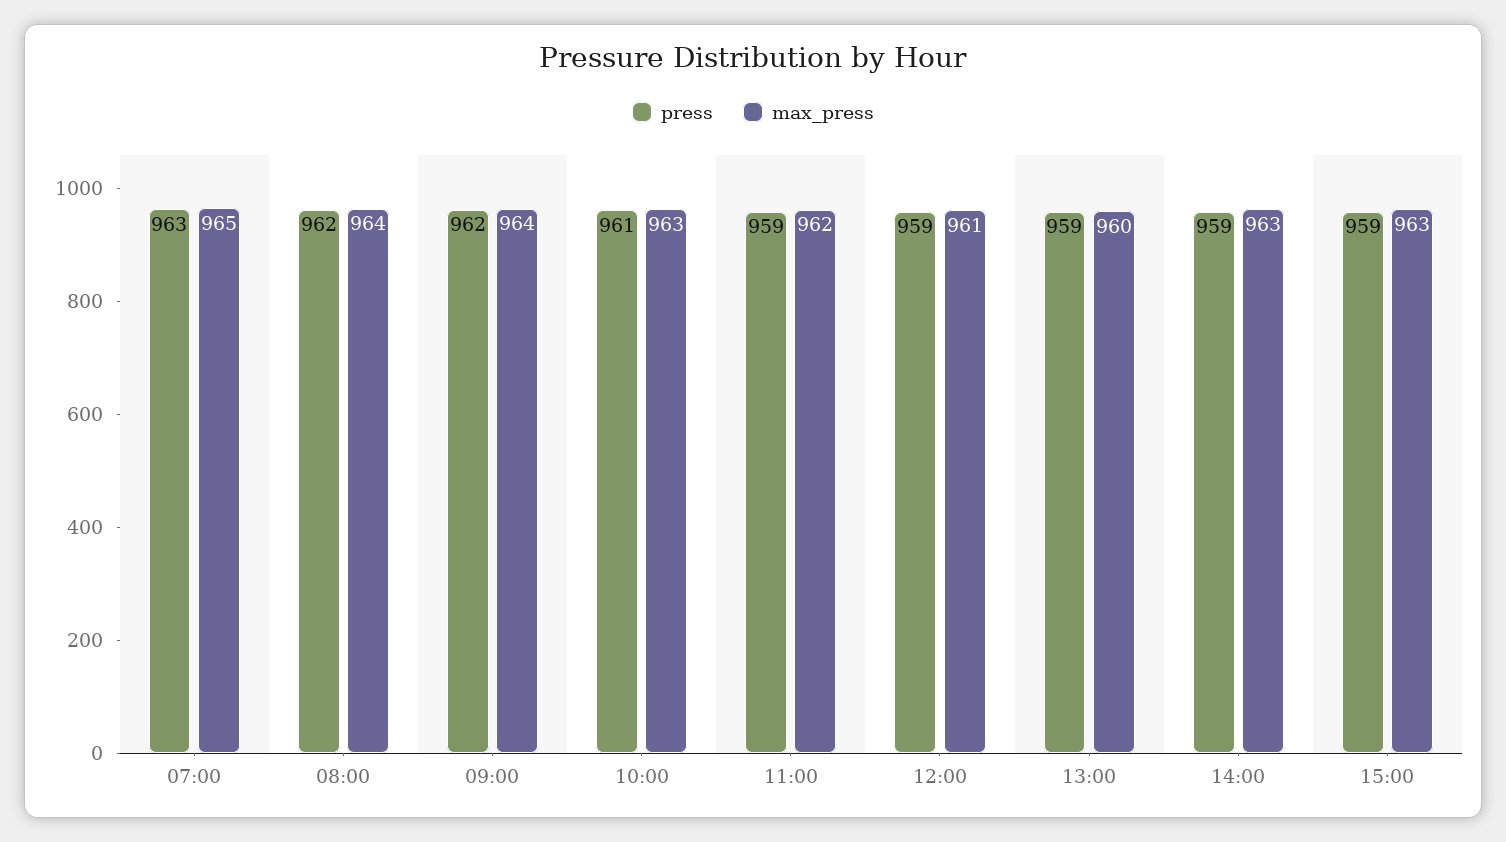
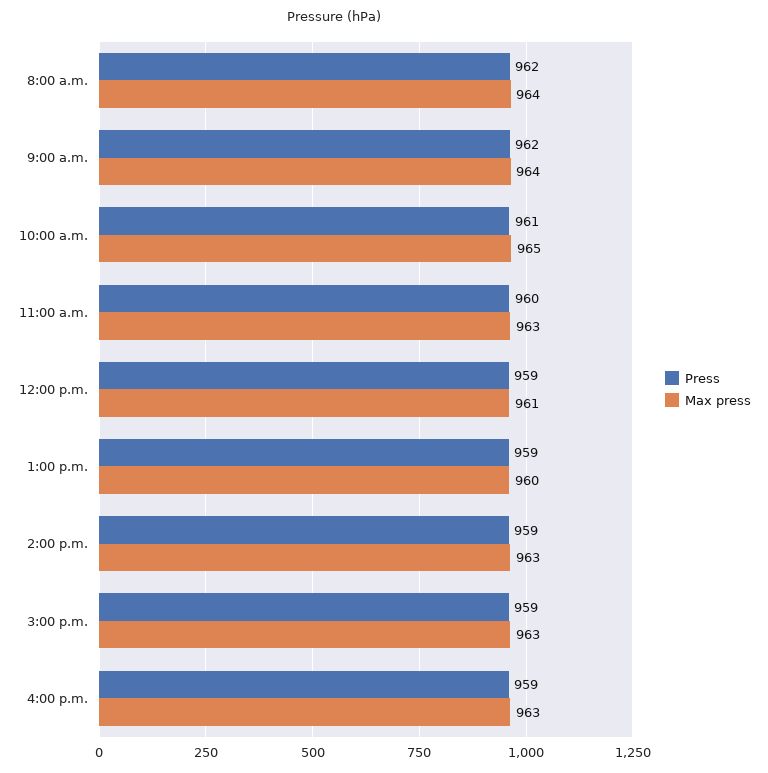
press, 07:00: 963 -> none
max_press, 07:00: 965 -> none
max_press, 10:00: 963 -> 965
press, 11:00: 959 -> 960
max_press, 11:00: 962 -> 963
press, 4:00 p.m.: none -> 959
max_press, 4:00 p.m.: none -> 963

